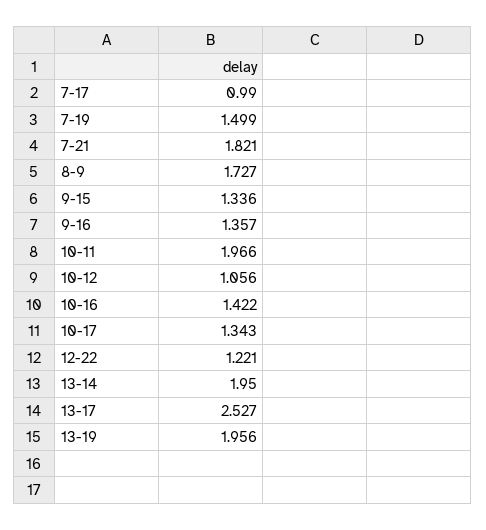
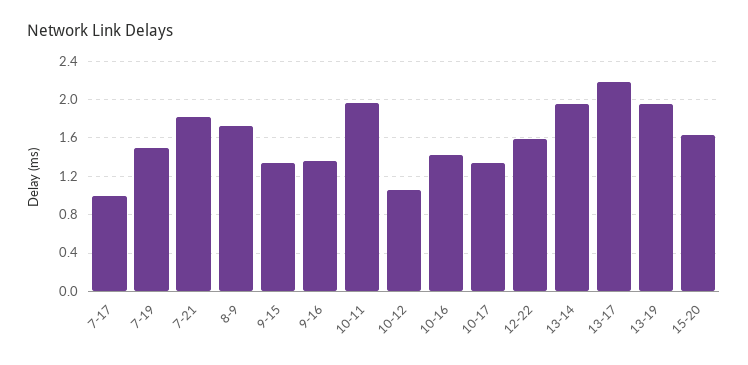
12-22: 1.221 -> 1.6
13-17: 2.527 -> 2.2
15-20: none -> 1.6

